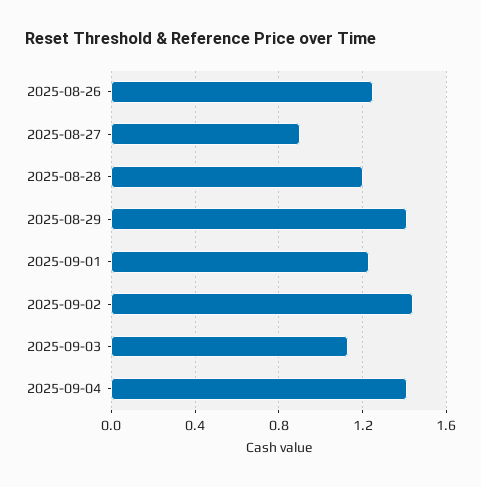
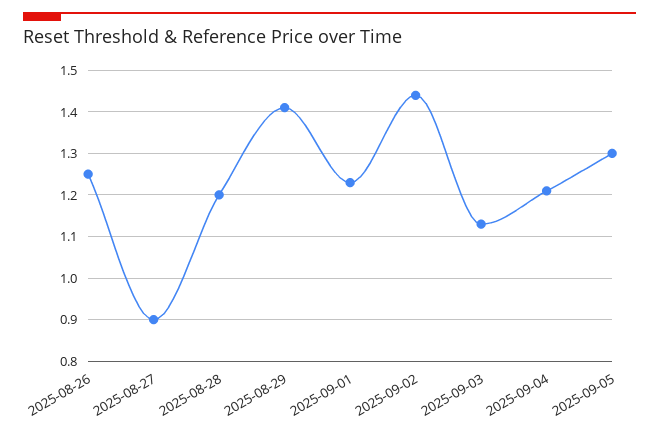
2025-09-04: 1.4 -> 1.2
2025-09-05: none -> 1.3

